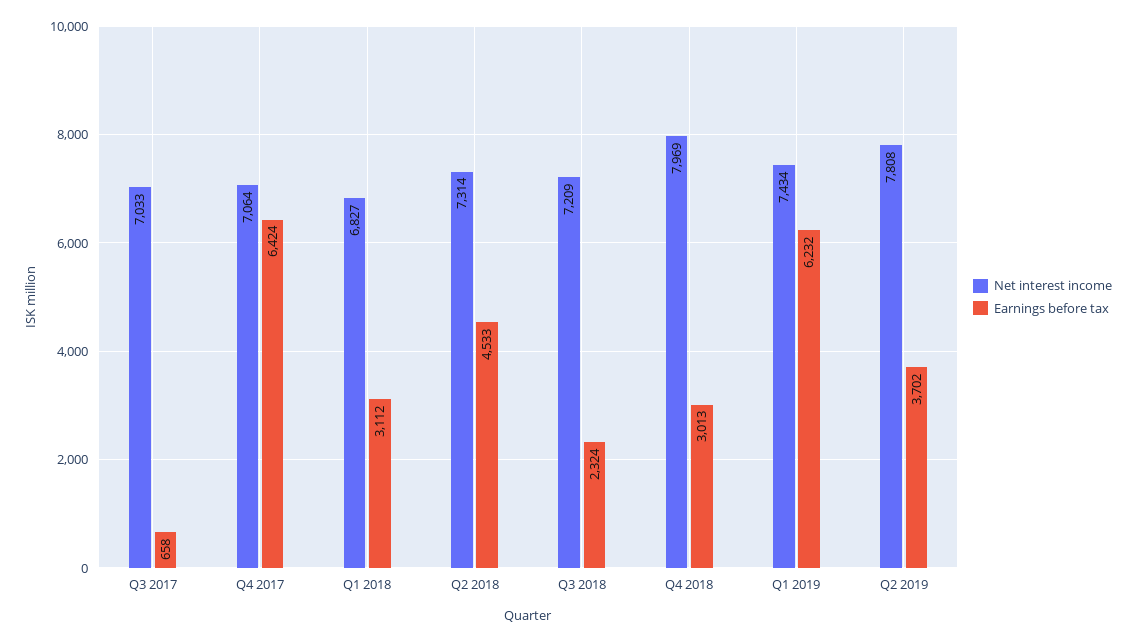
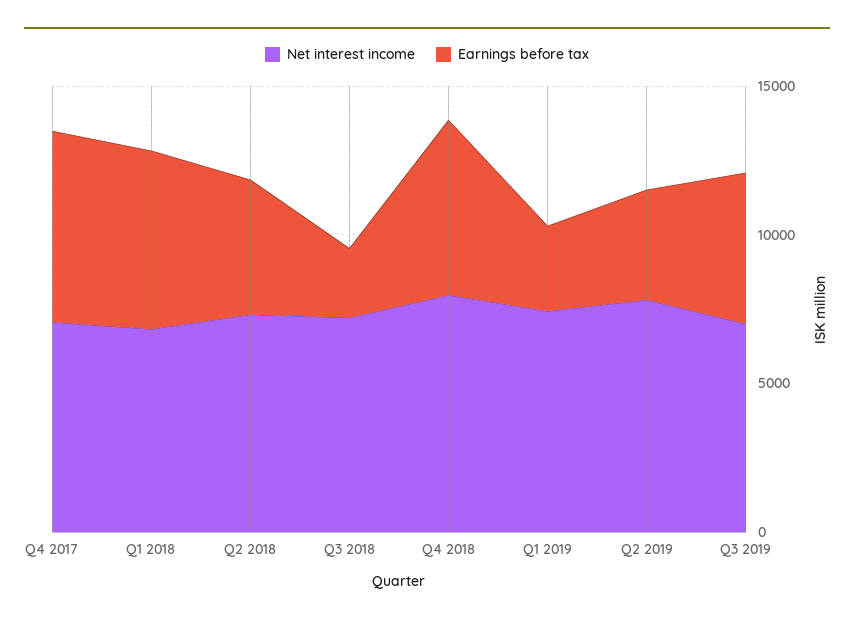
Net interest income, Q3 2017: 7033 -> none
Earnings before tax, Q3 2017: 658 -> none
Earnings before tax, Q1 2018: 3112 -> 6000
Earnings before tax, Q4 2018: 3013 -> 6000
Earnings before tax, Q1 2019: 6232 -> 3000
Net interest income, Q3 2019: none -> 7000
Earnings before tax, Q3 2019: none -> 5000

